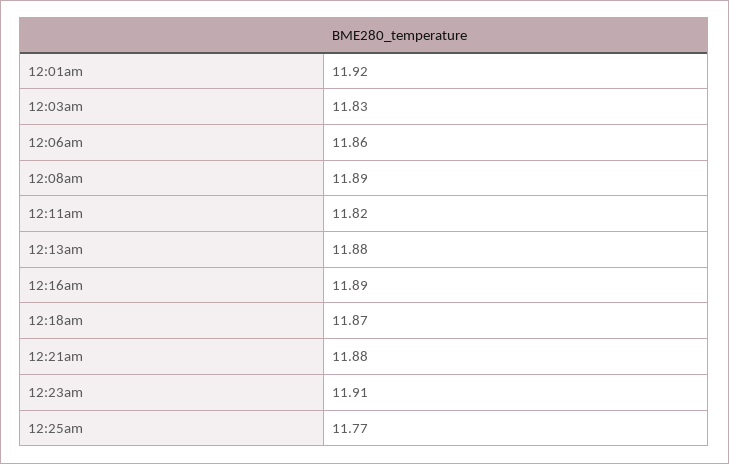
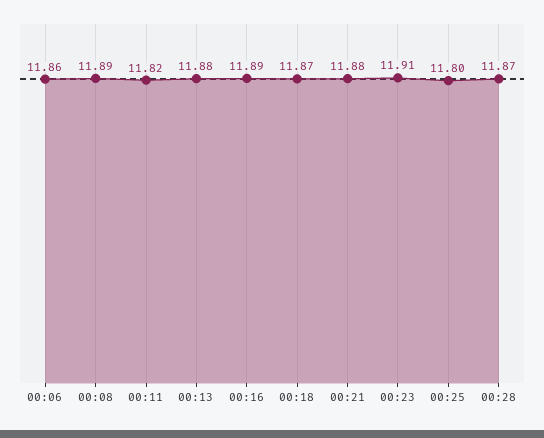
12:01am: 11.92 -> none
12:03am: 11.83 -> none
12:25am: 11.77 -> 11.8
00:28: none -> 11.87

